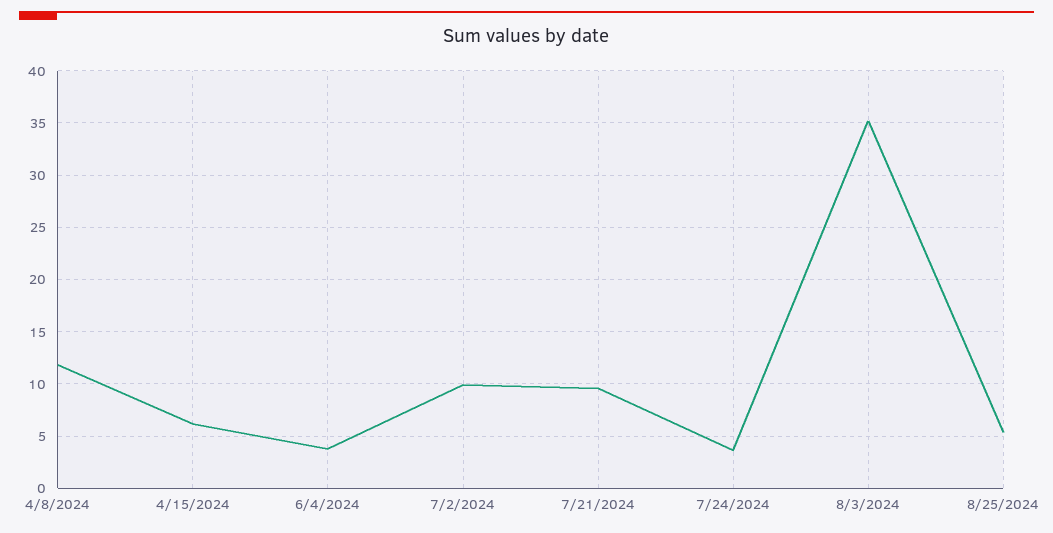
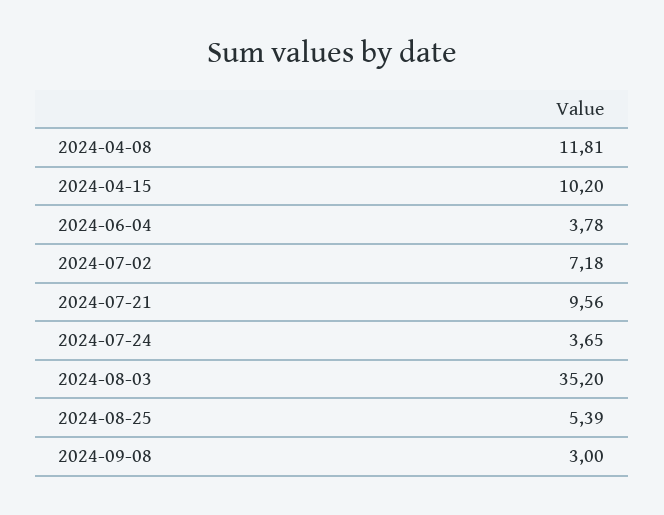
4/15/2024: 6 -> 10.2
7/2/2024: 10 -> 7.18
2024-09-08: none -> 3

